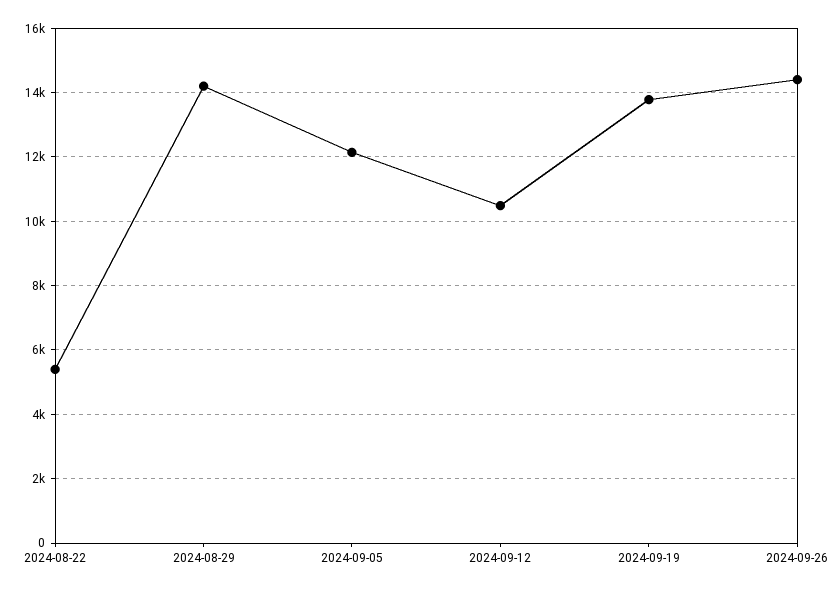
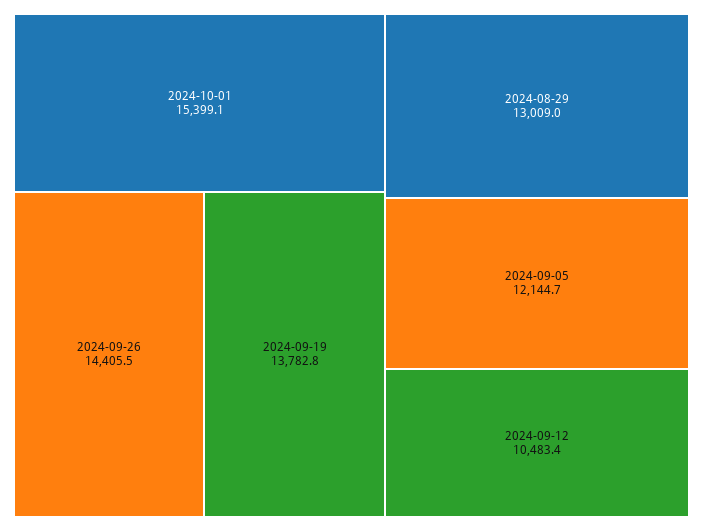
2024-08-22: 5400 -> none
2024-08-29: 14200 -> 13009
2024-10-01: none -> 15399.1

